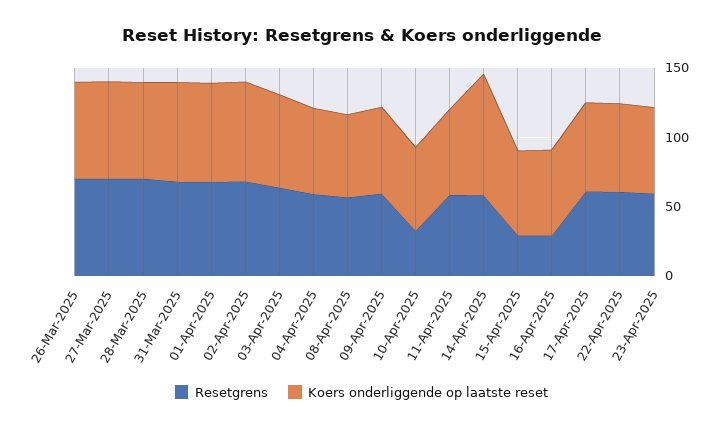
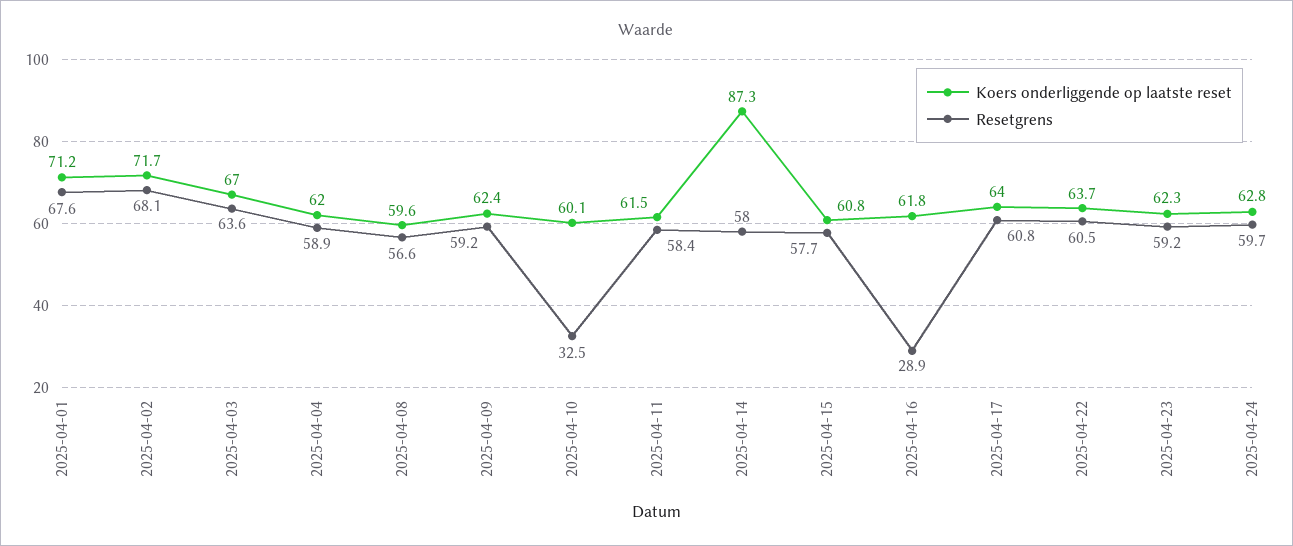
Resetgrens, 26-Mar-2025: 70 -> none
Koers onderliggende op laatste reset, 26-Mar-2025: 70 -> none
Resetgrens, 27-Mar-2025: 70 -> none
Koers onderliggende op laatste reset, 27-Mar-2025: 70 -> none
Resetgrens, 28-Mar-2025: 70 -> none
Koers onderliggende op laatste reset, 28-Mar-2025: 70 -> none
Resetgrens, 31-Mar-2025: 70 -> none
Koers onderliggende op laatste reset, 31-Mar-2025: 70 -> none
Resetgrens, 15-Apr-2025: 30 -> 57.7
Koers onderliggende op laatste reset, 2025-04-24: none -> 62.8
Resetgrens, 2025-04-24: none -> 59.7

